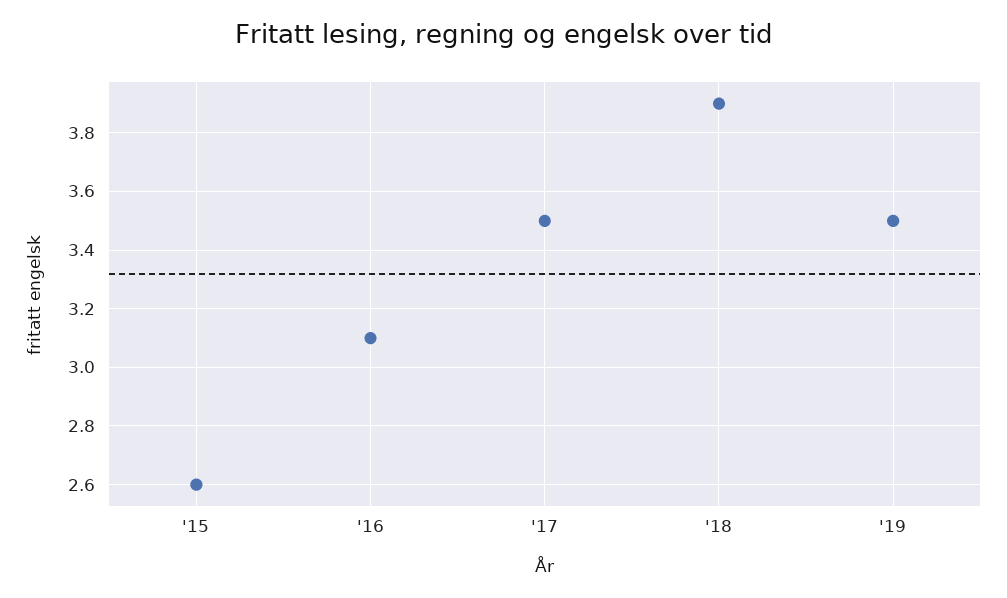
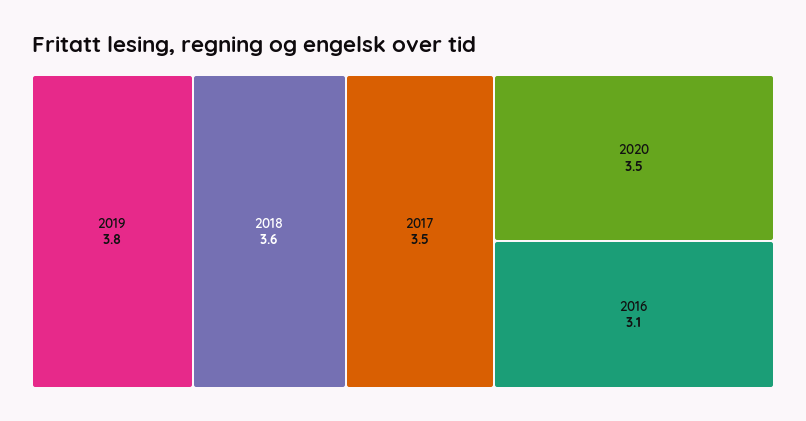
'15: 2.6 -> none
'18: 3.9 -> 3.6
'19: 3.5 -> 3.8
2020: none -> 3.5

